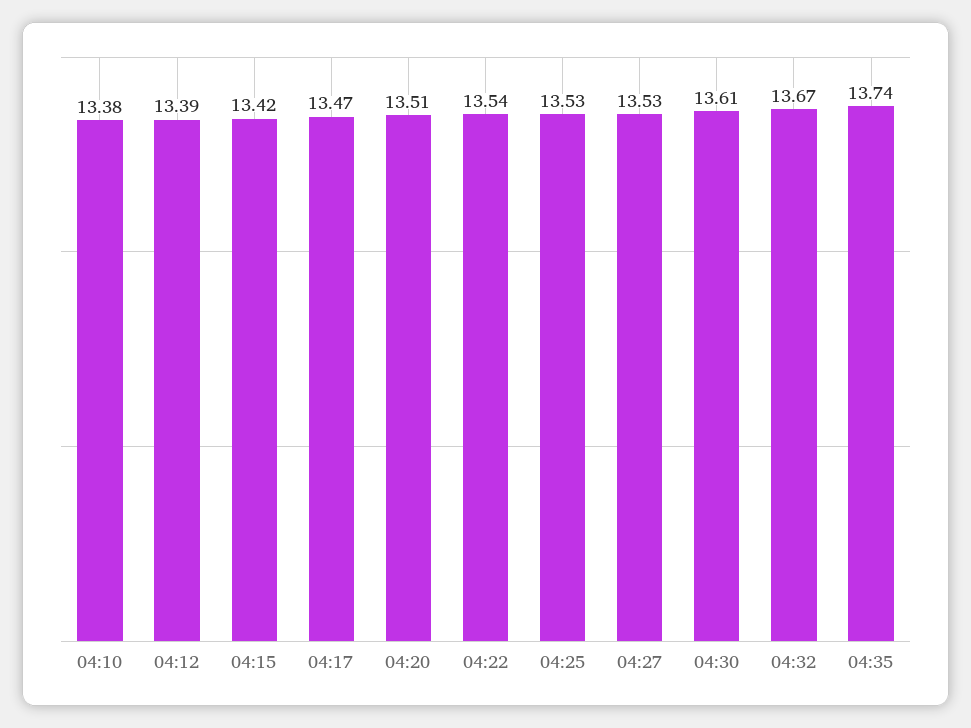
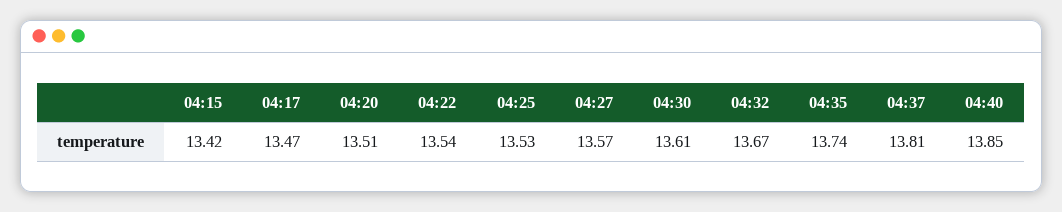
04:10: 13.38 -> none
04:12: 13.39 -> none
04:27: 13.53 -> 13.57
04:37: none -> 13.81
04:40: none -> 13.85

